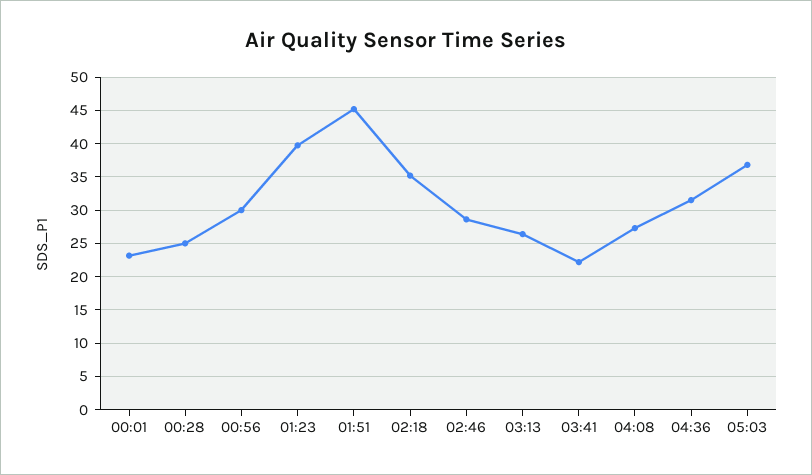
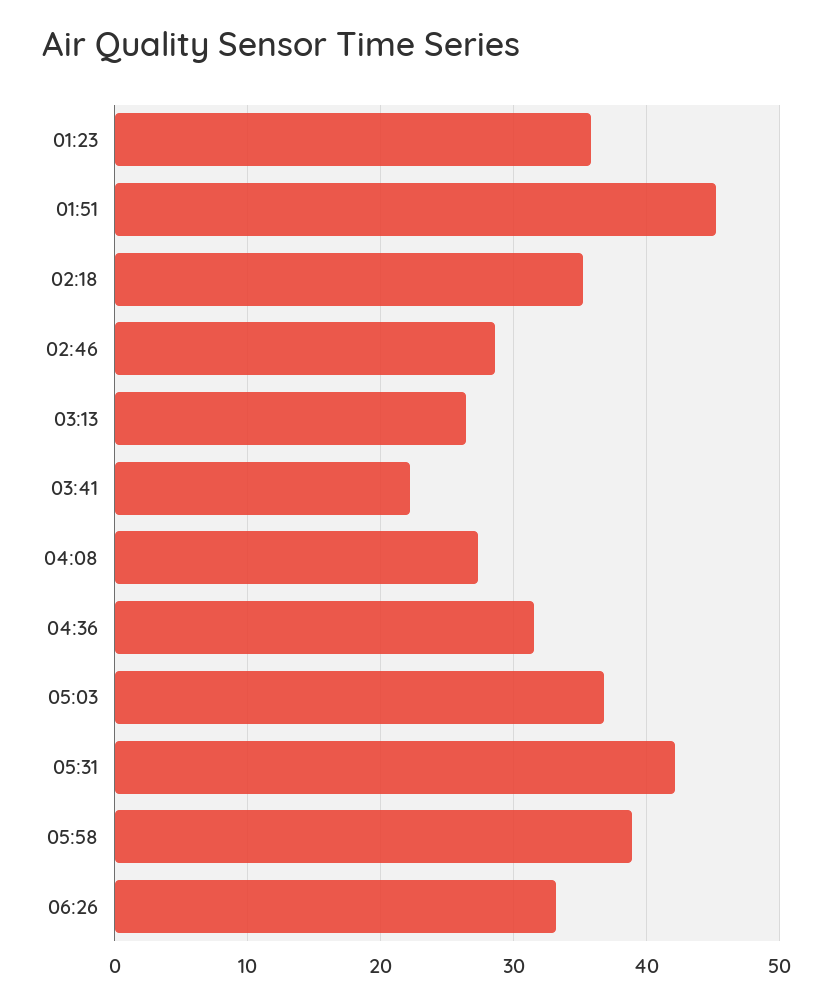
00:01: 23 -> none
00:28: 25 -> none
00:56: 30 -> none
01:23: 40 -> 36
05:31: none -> 42
05:58: none -> 39
06:26: none -> 33

